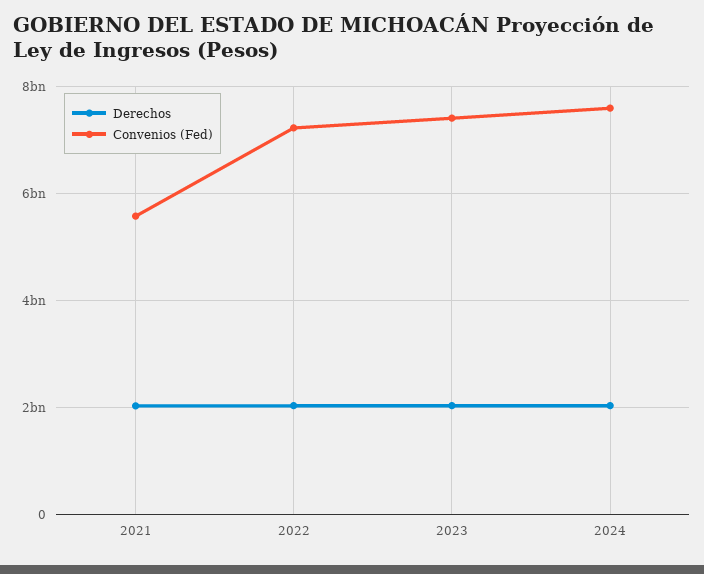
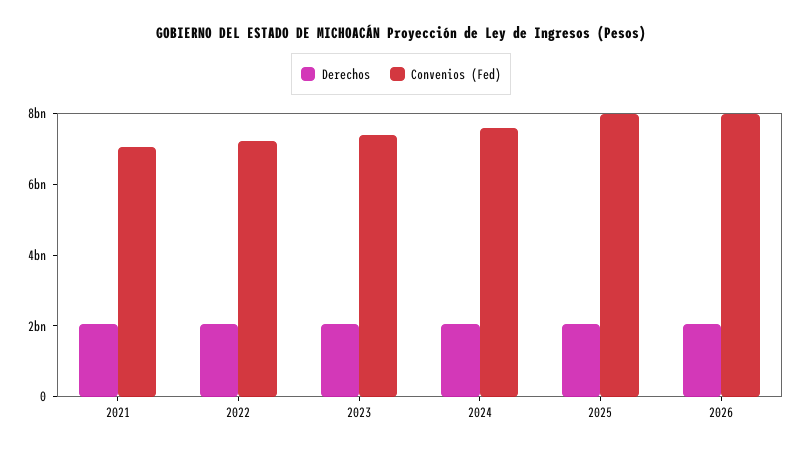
Convenios (Fed), 2021: 5600000000 -> 7000000000
Derechos, 2025: none -> 2000000000
Convenios (Fed), 2025: none -> 8000000000
Derechos, 2026: none -> 2000000000
Convenios (Fed), 2026: none -> 8000000000

